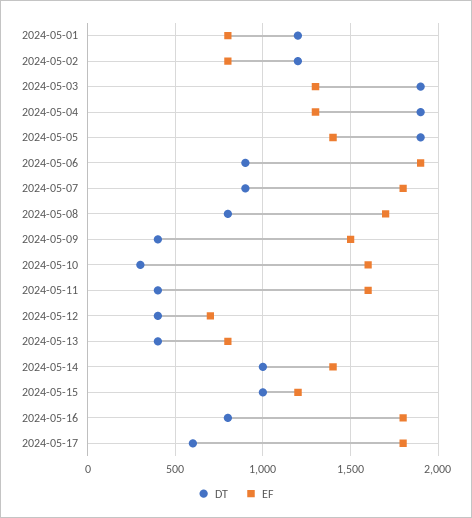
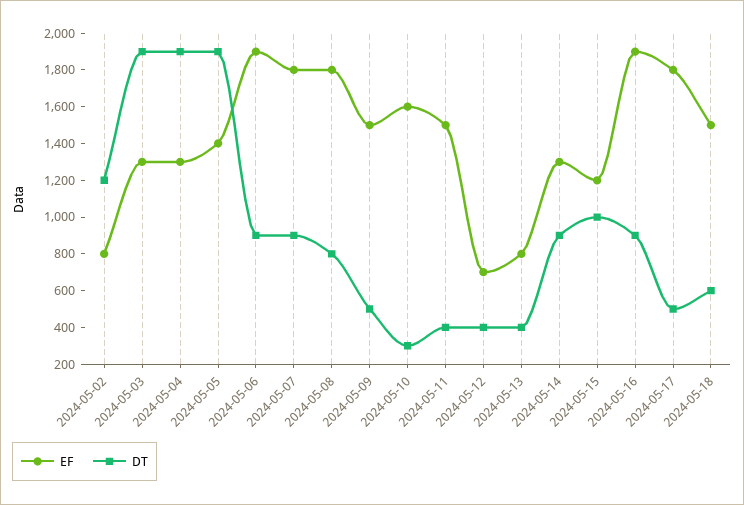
DT, 2024-05-01: 1200 -> none
EF, 2024-05-01: 800 -> none
EF, 2024-05-08: 1700 -> 1800
DT, 2024-05-09: 400 -> 500
EF, 2024-05-11: 1600 -> 1500
DT, 2024-05-14: 1000 -> 900
EF, 2024-05-14: 1400 -> 1300
DT, 2024-05-16: 800 -> 900
EF, 2024-05-16: 1800 -> 1900
DT, 2024-05-17: 600 -> 500
EF, 2024-05-18: none -> 1500
DT, 2024-05-18: none -> 600

